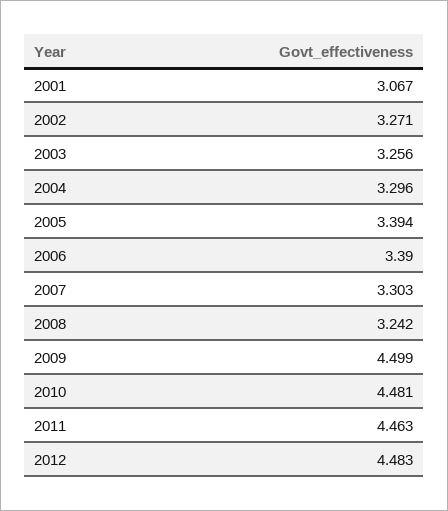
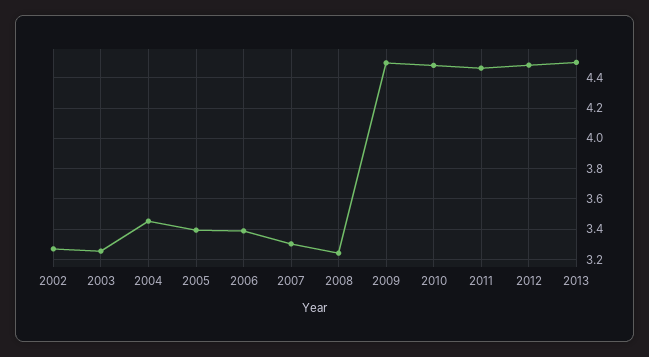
2001: 3.067 -> none
2004: 3.296 -> 3.45
2013: none -> 4.5

